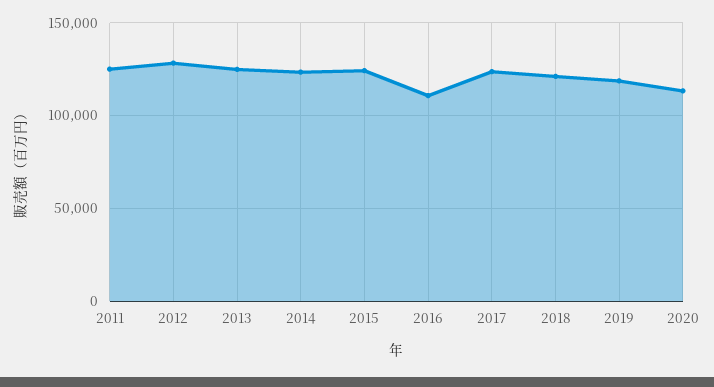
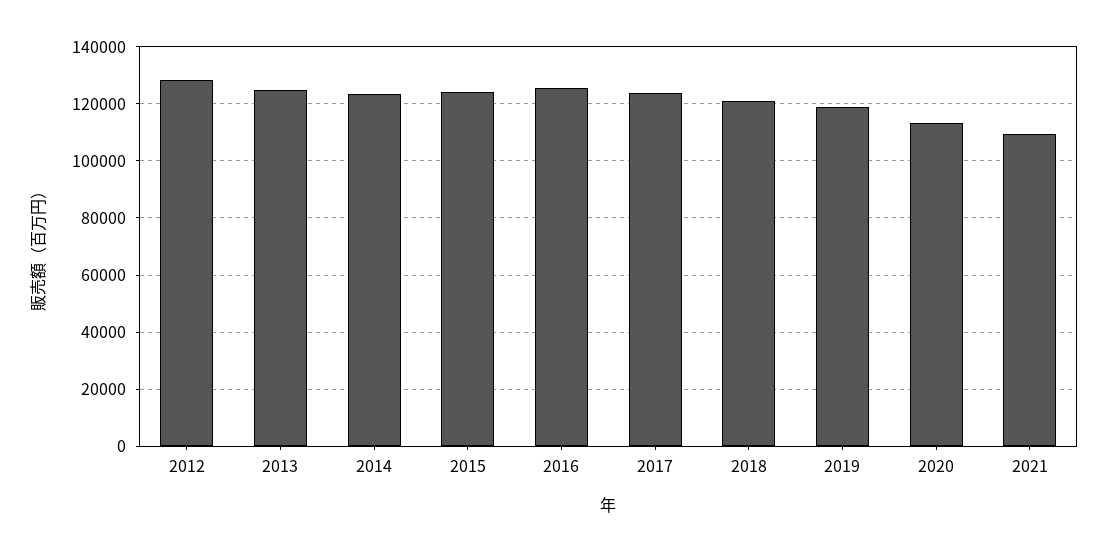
2011: 125000 -> none
2016: 110000 -> 125000
2021: none -> 110000

